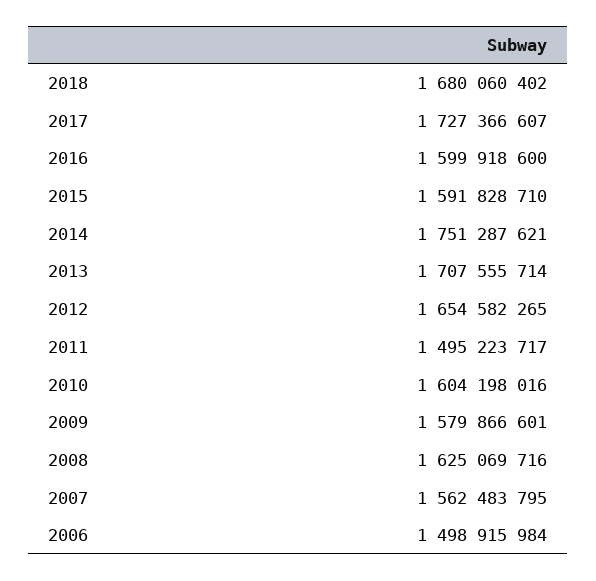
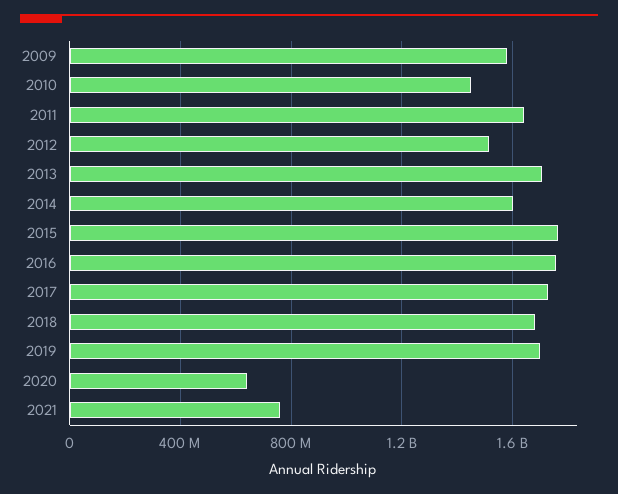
2016: 1599918600 -> 1750000000
2015: 1591828710 -> 1750000000
2014: 1751287621 -> 1600000000
2012: 1654582265 -> 1500000000
2011: 1495223717 -> 1650000000
2010: 1604198016 -> 1450000000
2008: 1625069716 -> none
2007: 1562483795 -> none
2006: 1498915984 -> none
2019: none -> 1700000000
2020: none -> 650000000
2021: none -> 750000000

